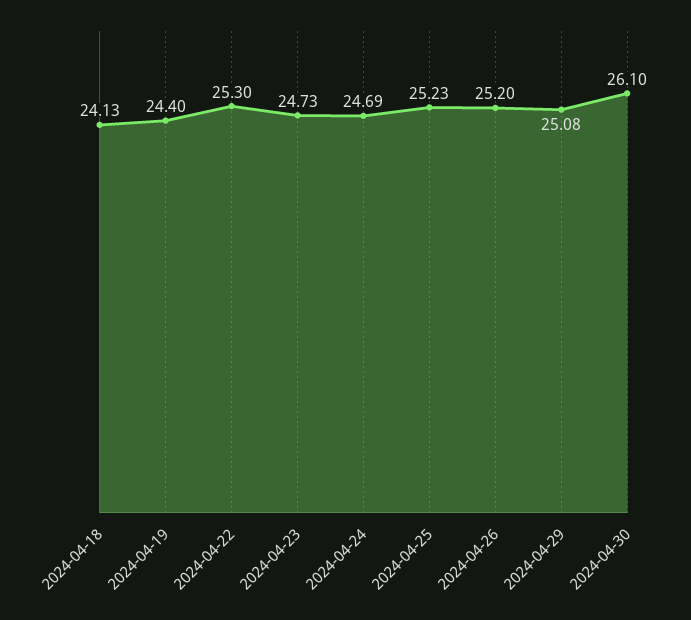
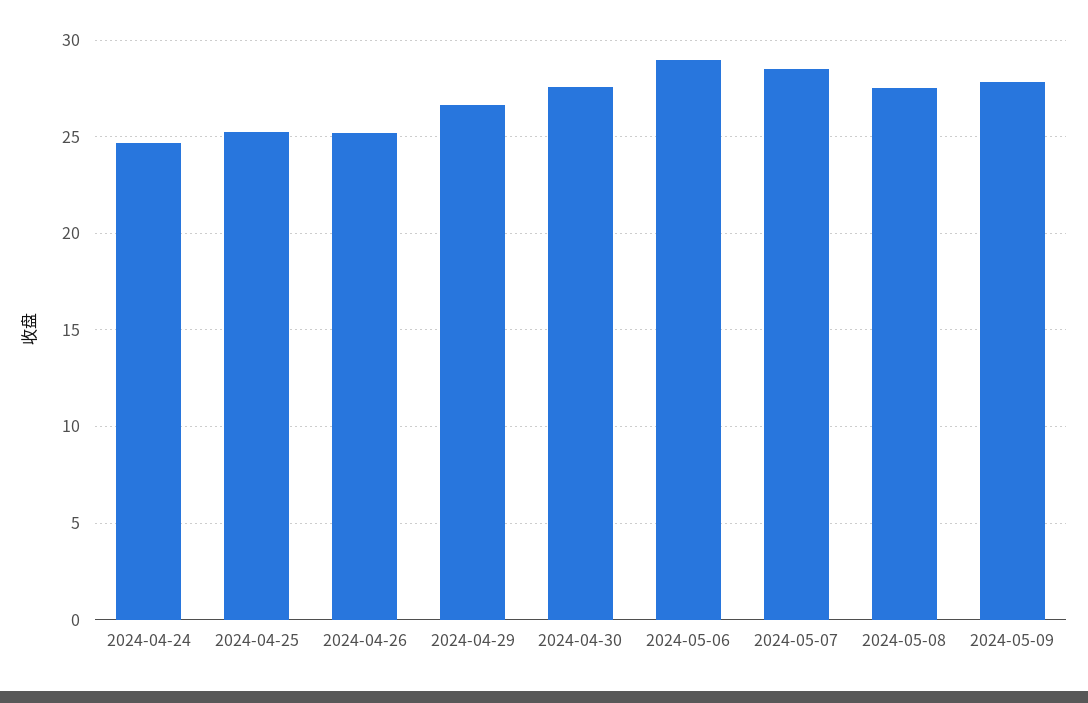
2024-04-18: 24.13 -> none
2024-04-19: 24.4 -> none
2024-04-22: 25.3 -> none
2024-04-23: 24.73 -> none
2024-04-29: 25.08 -> 26.5
2024-04-30: 26.1 -> 27.5
2024-05-06: none -> 29
2024-05-07: none -> 28.5
2024-05-08: none -> 27.5
2024-05-09: none -> 28

